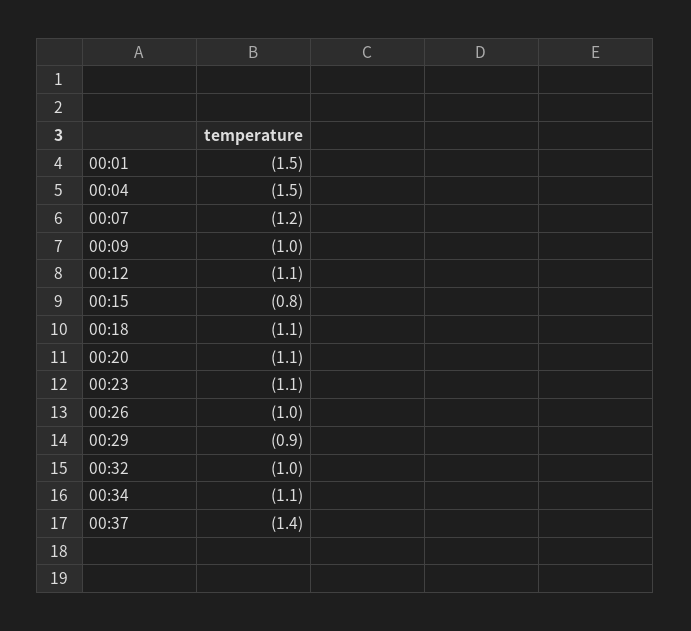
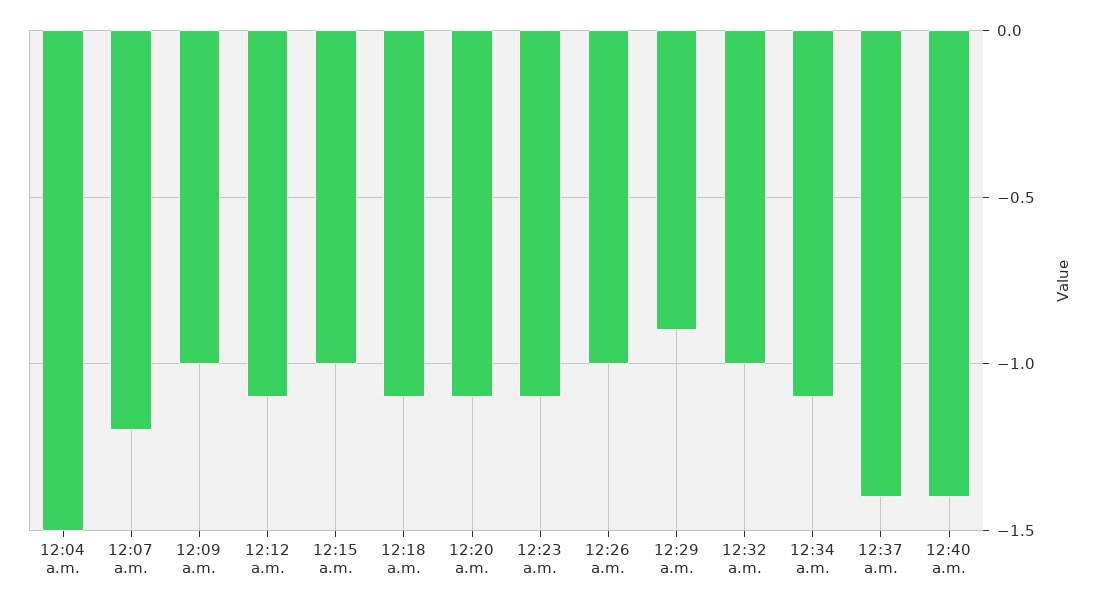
00:01: -1.5 -> none
00:15: -0.8 -> -1
12:40 a.m.: none -> -1.4

